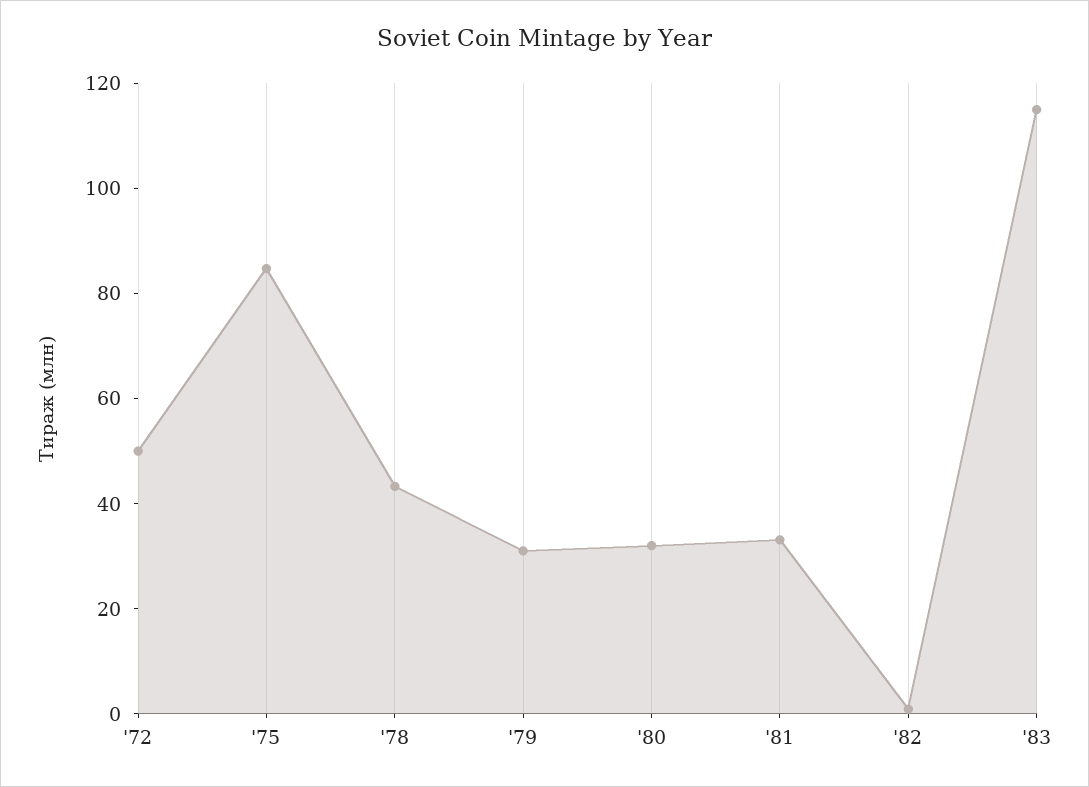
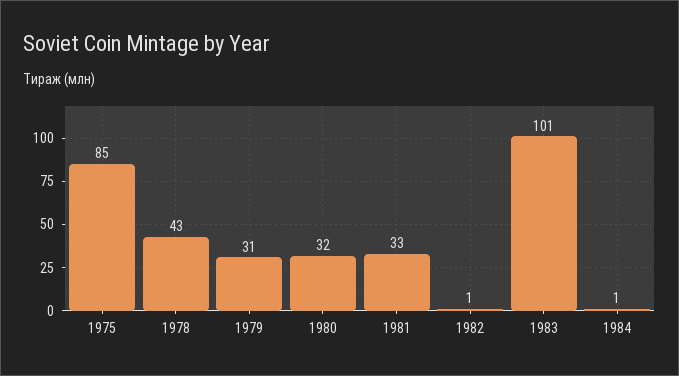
'72: 50 -> none
'83: 115 -> 101
1984: none -> 1

